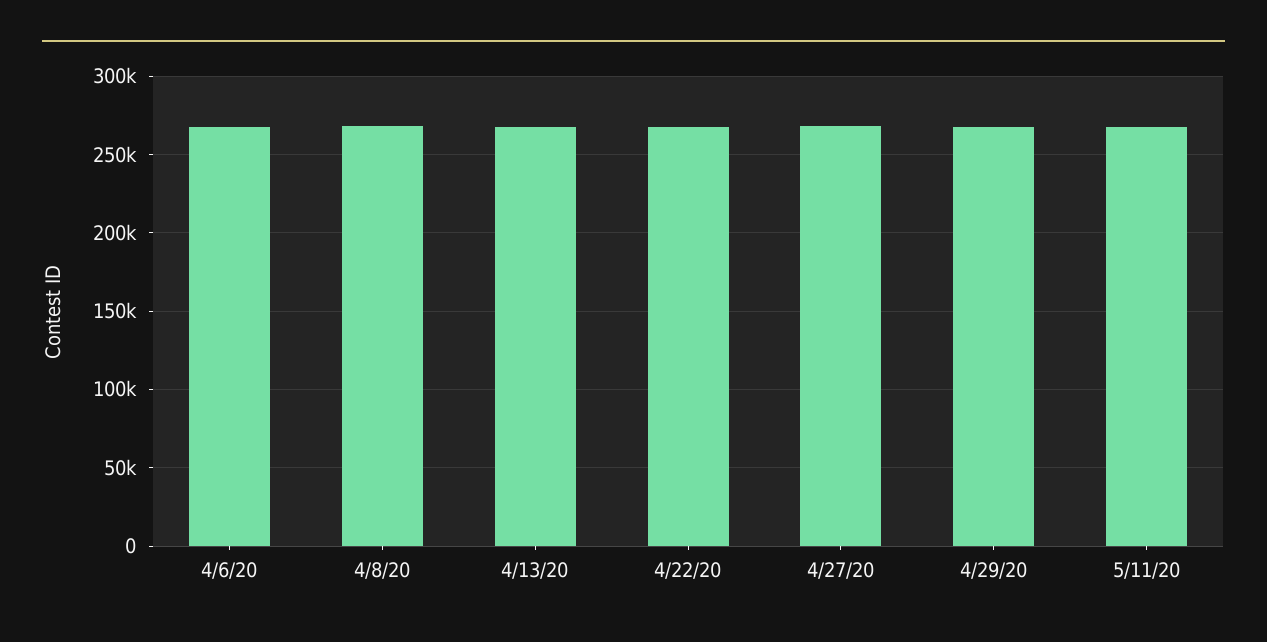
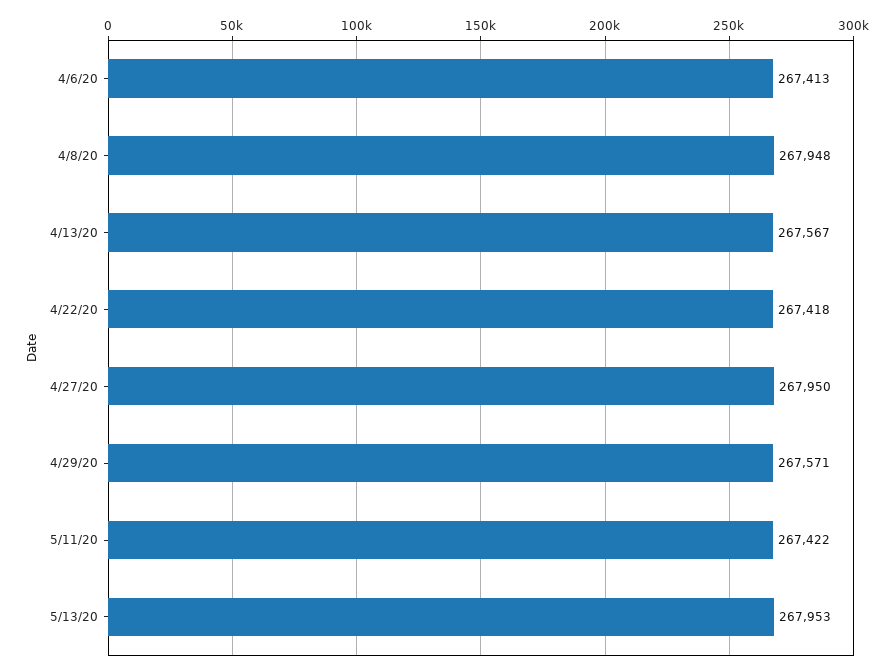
5/13/20: none -> 267953

